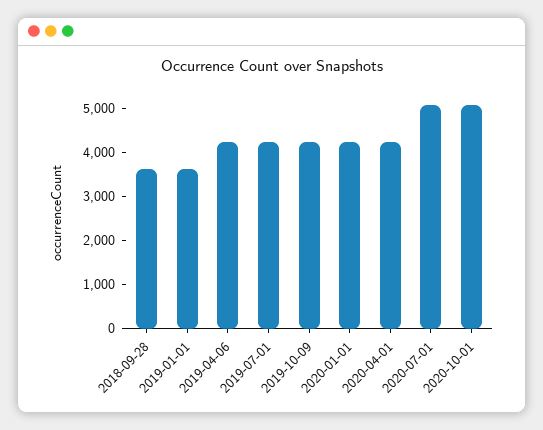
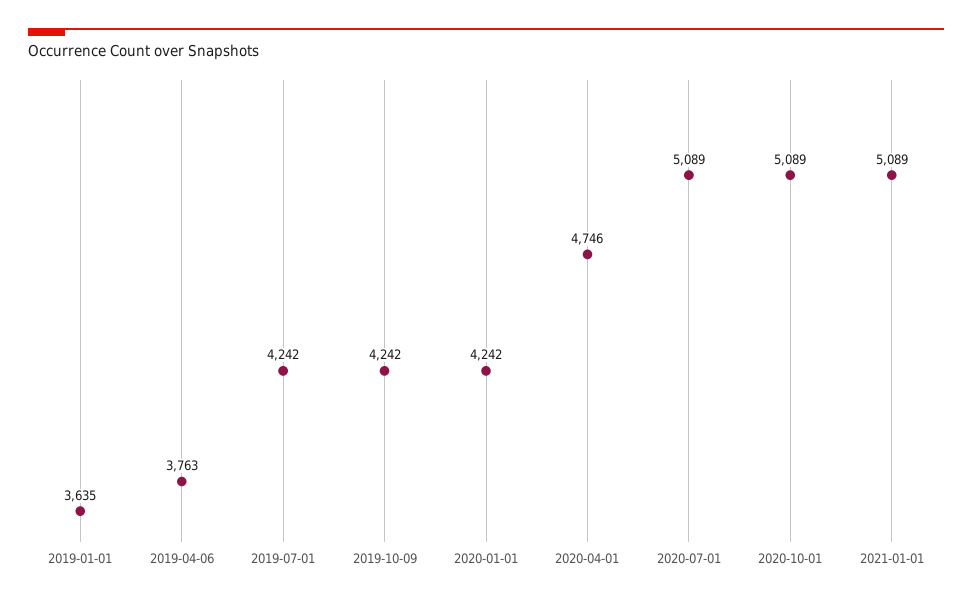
2018-09-28: 3600 -> none
2019-04-06: 4200 -> 3763
2020-04-01: 4200 -> 4746
2021-01-01: none -> 5089

